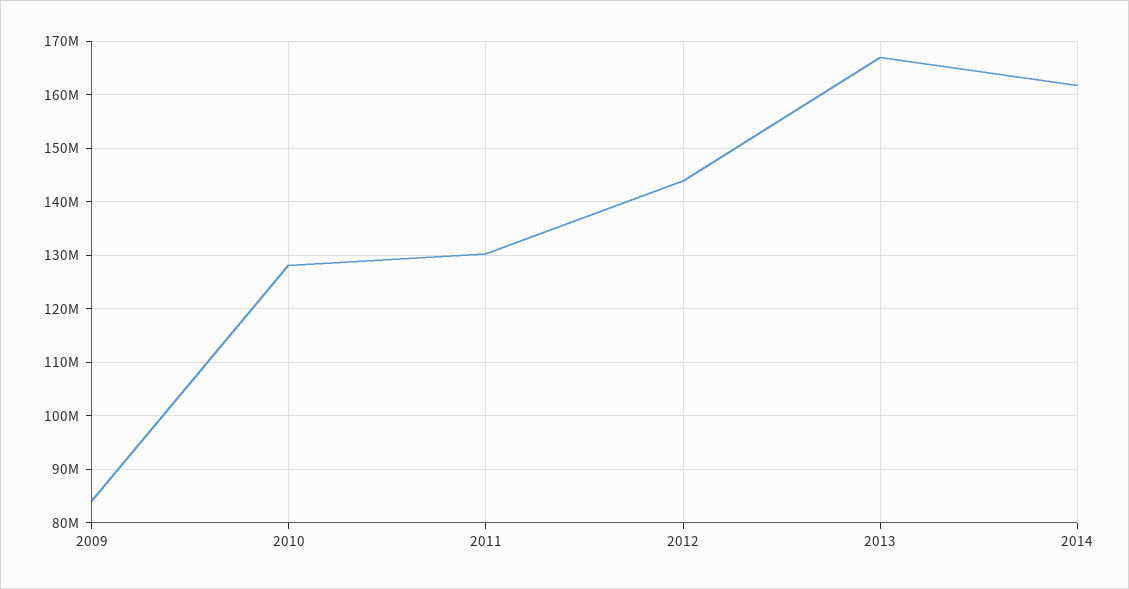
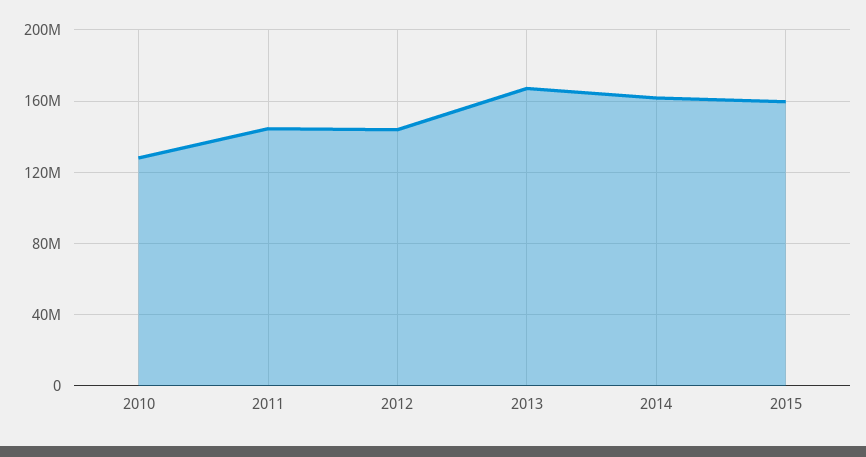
2009: 84000000 -> none
2011: 130000000 -> 145000000
2015: none -> 160000000

